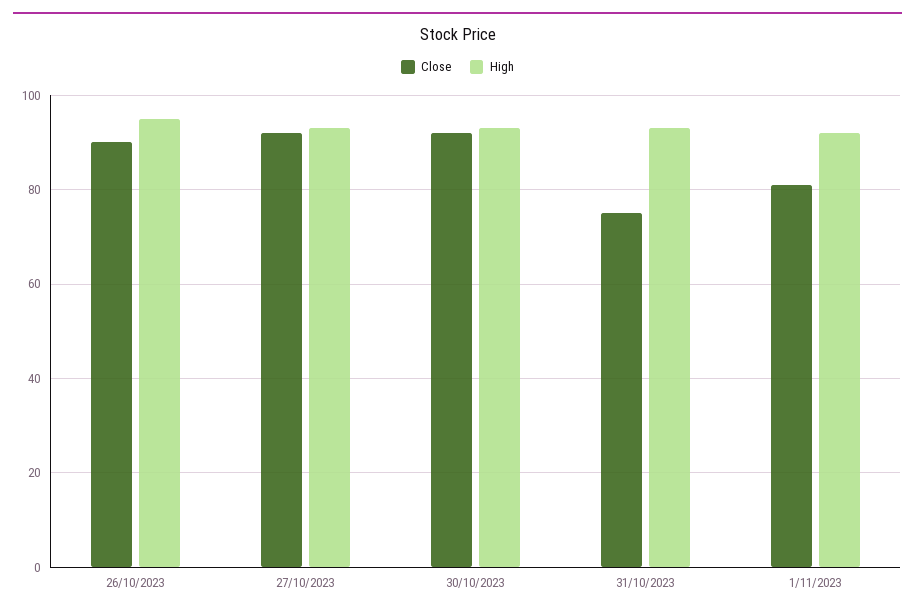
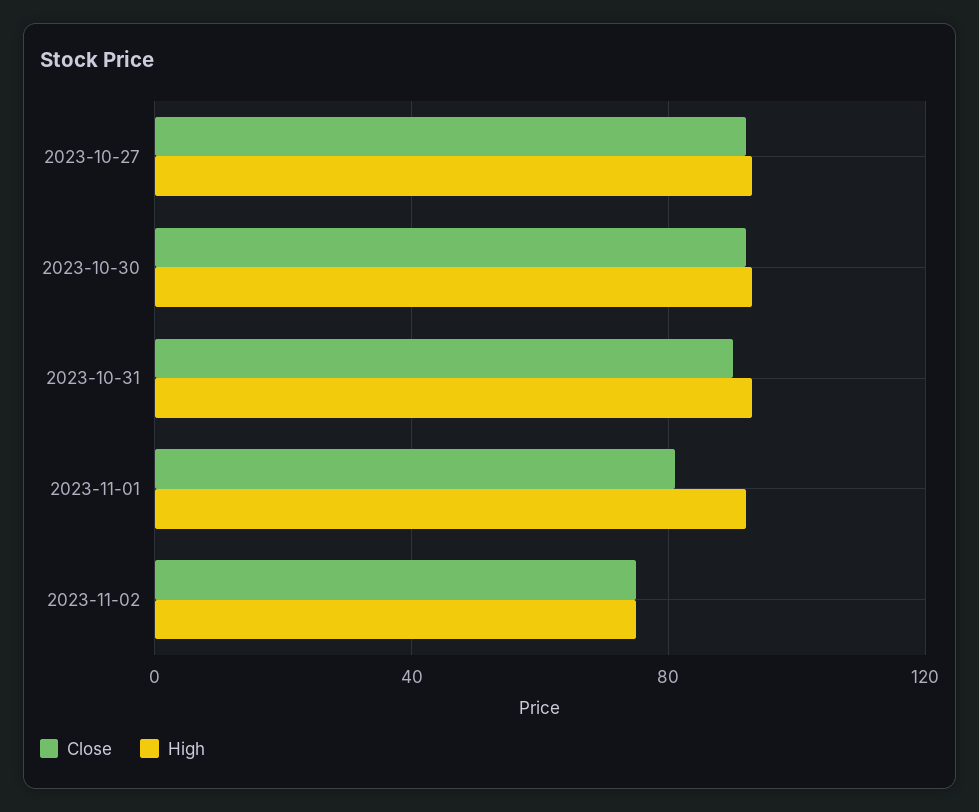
Close, 26/10/2023: 90 -> none
High, 26/10/2023: 95 -> none
Close, 31/10/2023: 75 -> 90
Close, 2023-11-02: none -> 75
High, 2023-11-02: none -> 75

